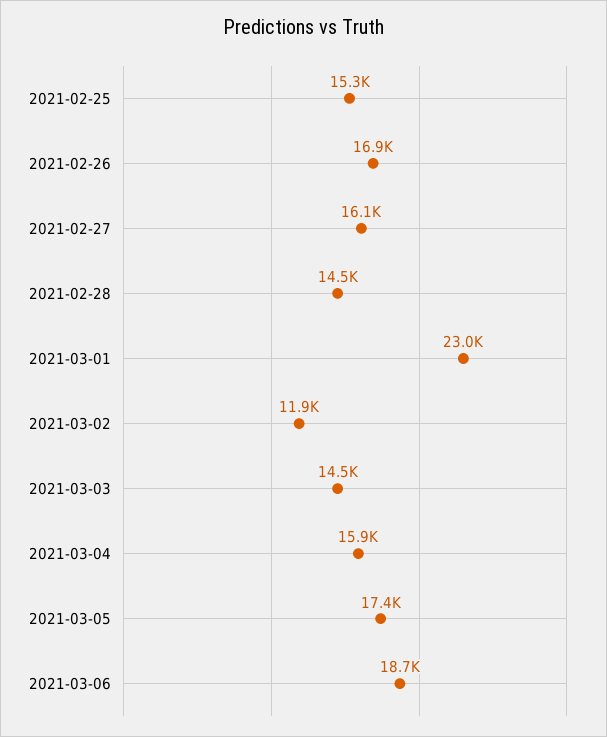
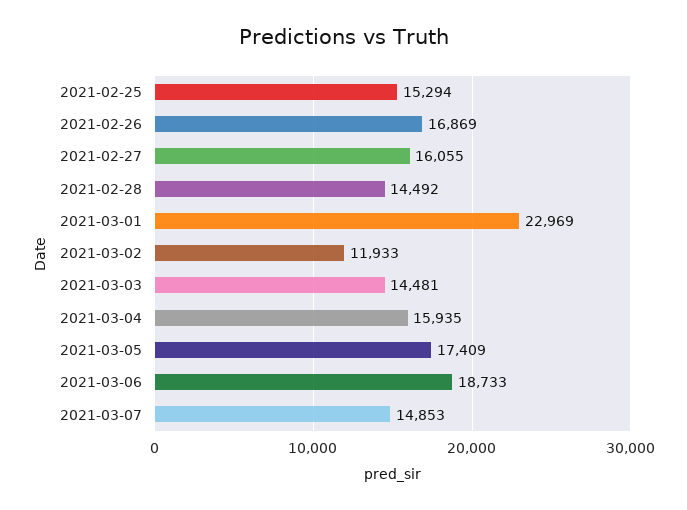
2021-03-07: none -> 14853

